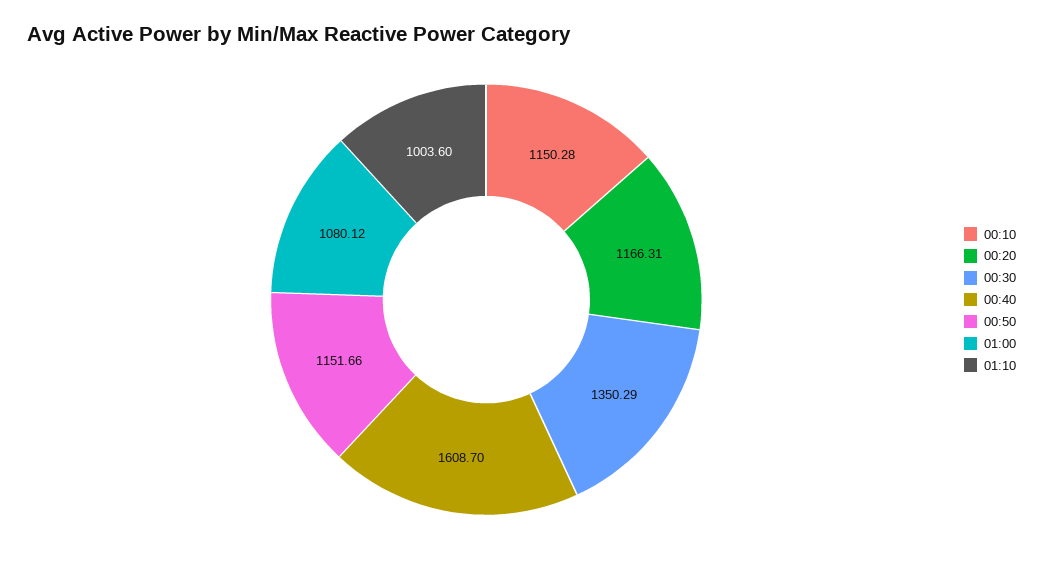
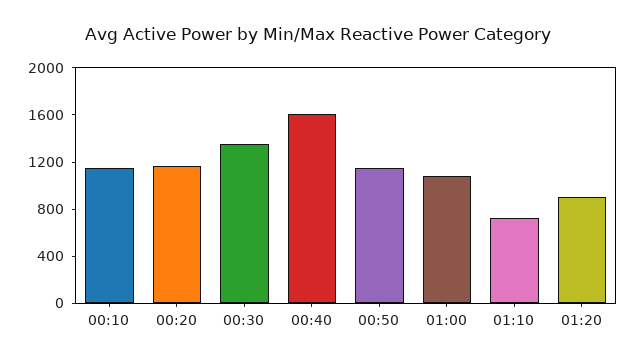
01:10: 1003.6 -> 700
01:20: none -> 900

